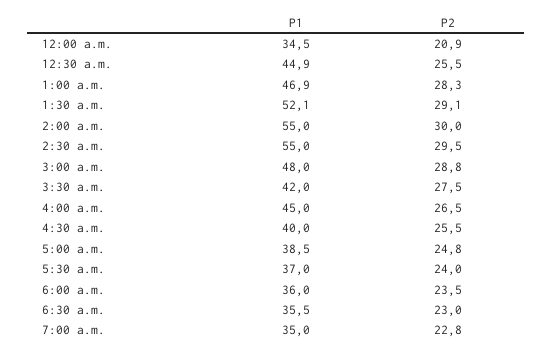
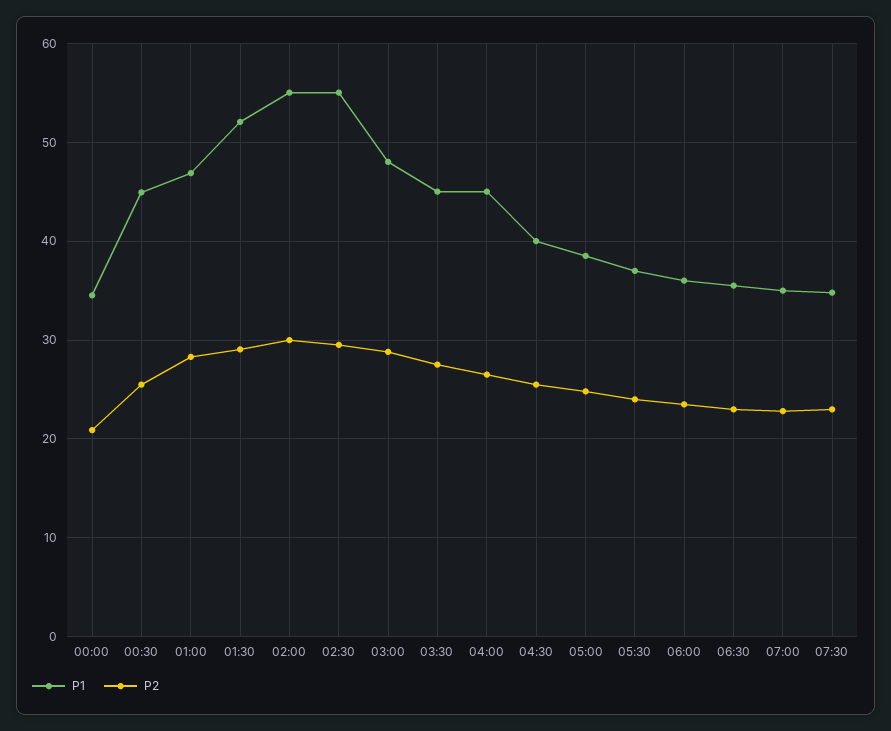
P1, 3:30 a.m.: 42 -> 45
P1, 07:30: none -> 35
P2, 07:30: none -> 23

